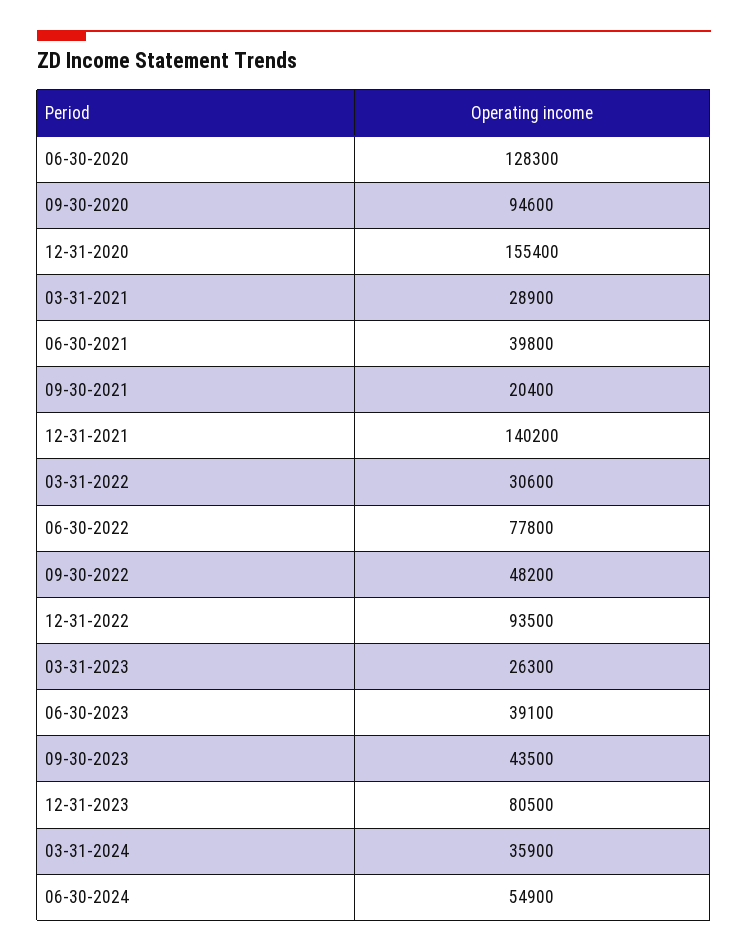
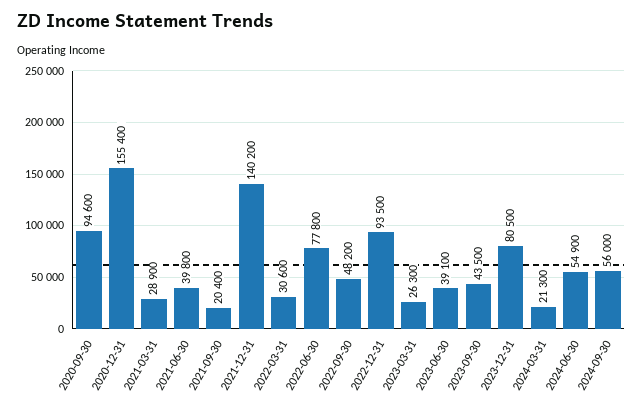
06-30-2020: 128300 -> none
03-31-2024: 35900 -> 21300
2024-09-30: none -> 56000

